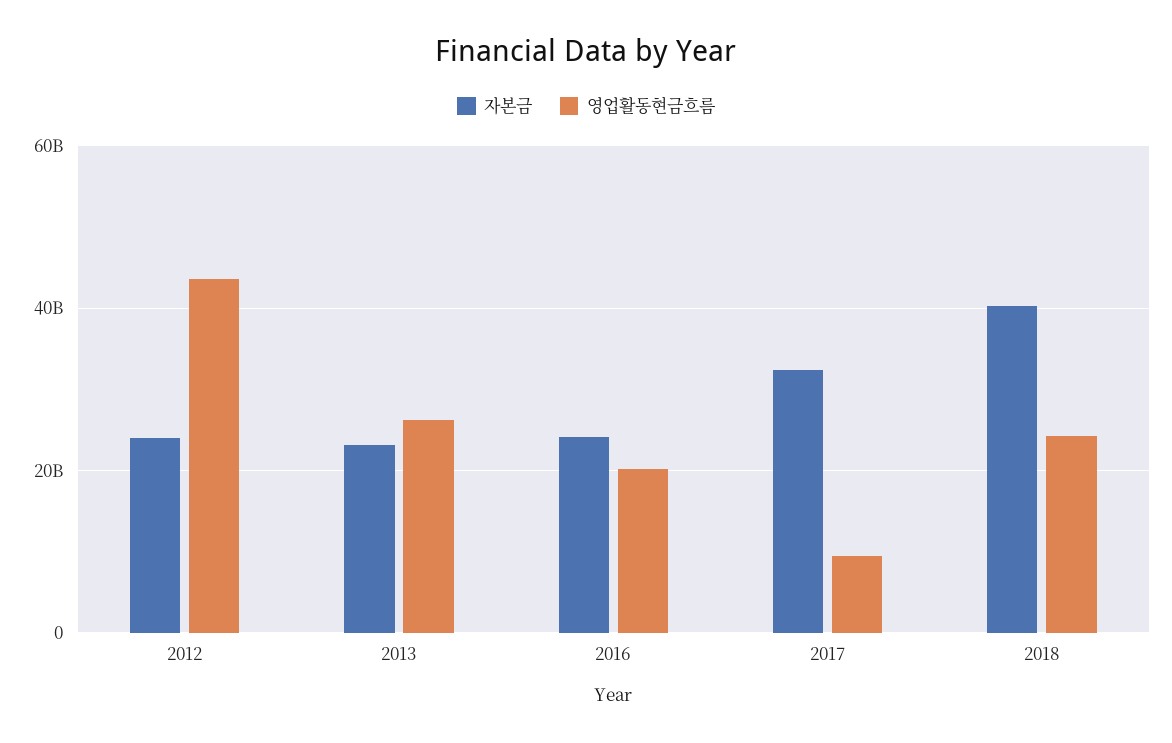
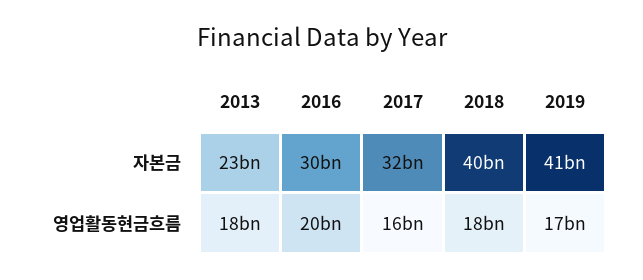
자본금, 2012: 24000000000 -> none
영업활동현금흐름, 2012: 44000000000 -> none
영업활동현금흐름, 2013: 26000000000 -> 18000000000
자본금, 2016: 24000000000 -> 30000000000
영업활동현금흐름, 2017: 10000000000 -> 16000000000
영업활동현금흐름, 2018: 24000000000 -> 18000000000
자본금, 2019: none -> 41000000000
영업활동현금흐름, 2019: none -> 17000000000

